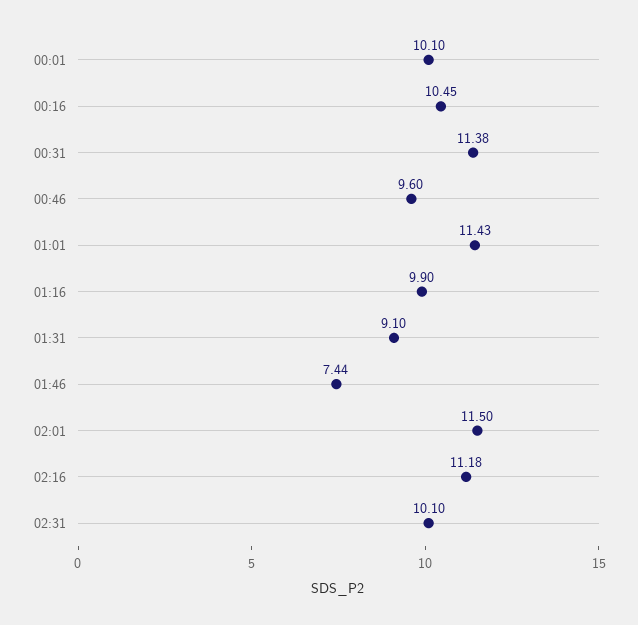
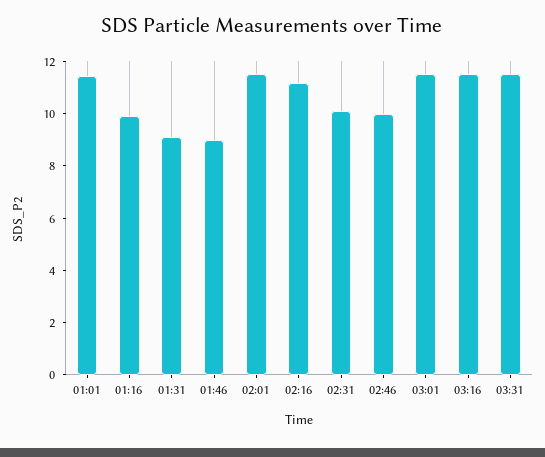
00:01: 10.1 -> none
00:16: 10.45 -> none
00:31: 11.38 -> none
00:46: 9.6 -> none
01:46: 7.44 -> 9
02:46: none -> 10
03:01: none -> 11.5
03:16: none -> 11.5
03:31: none -> 11.5

